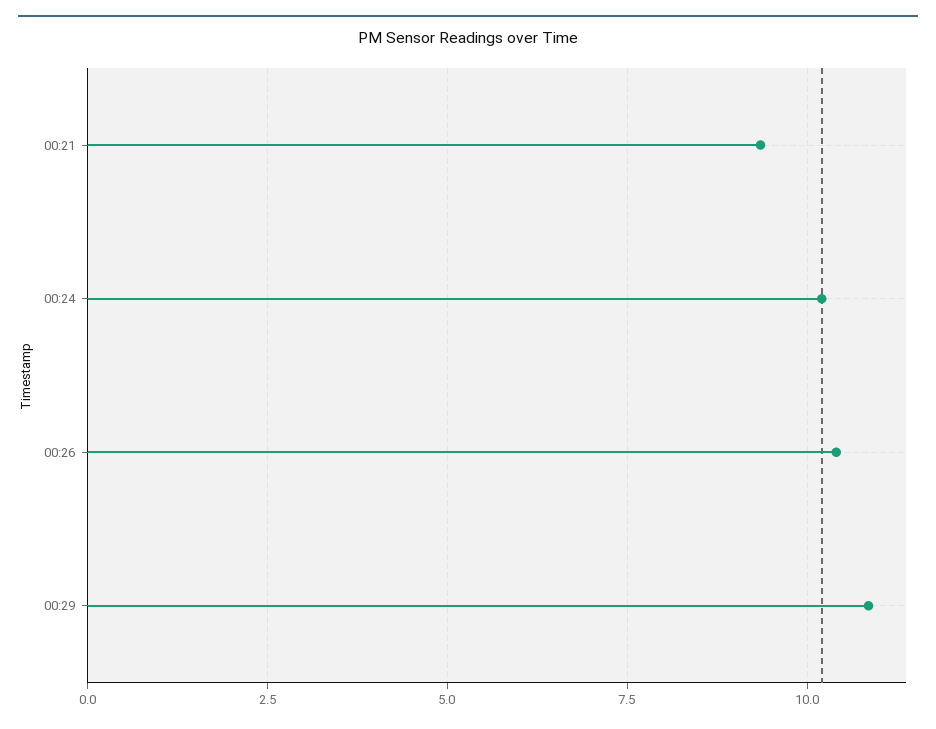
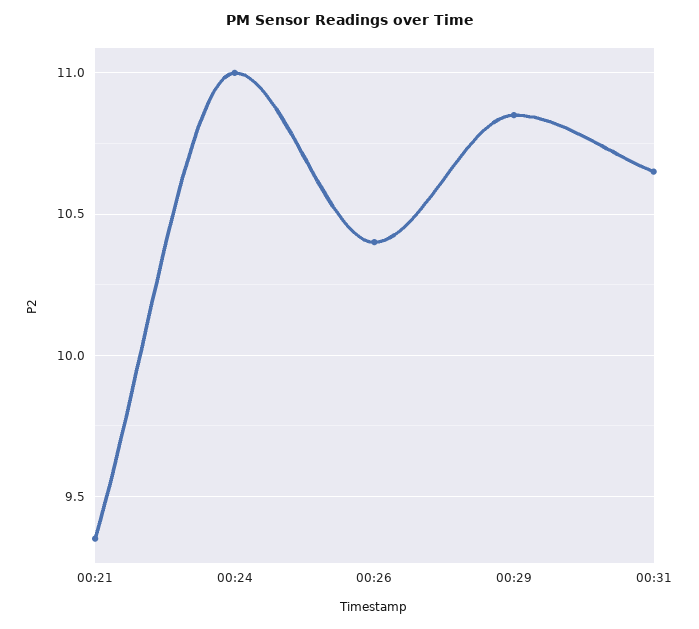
00:24: 10.25 -> 11
00:31: none -> 10.65

